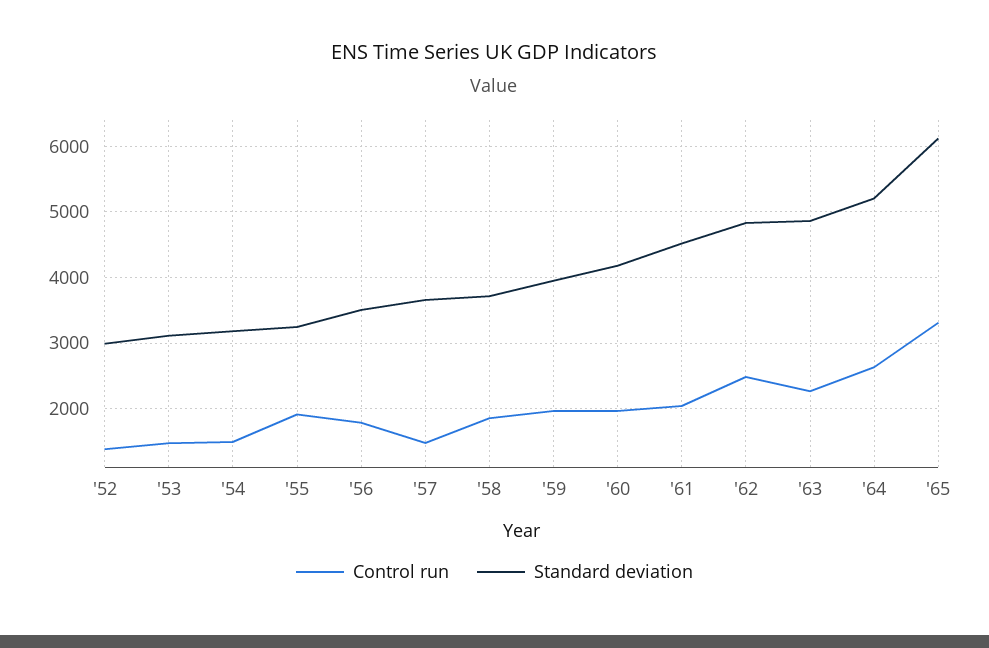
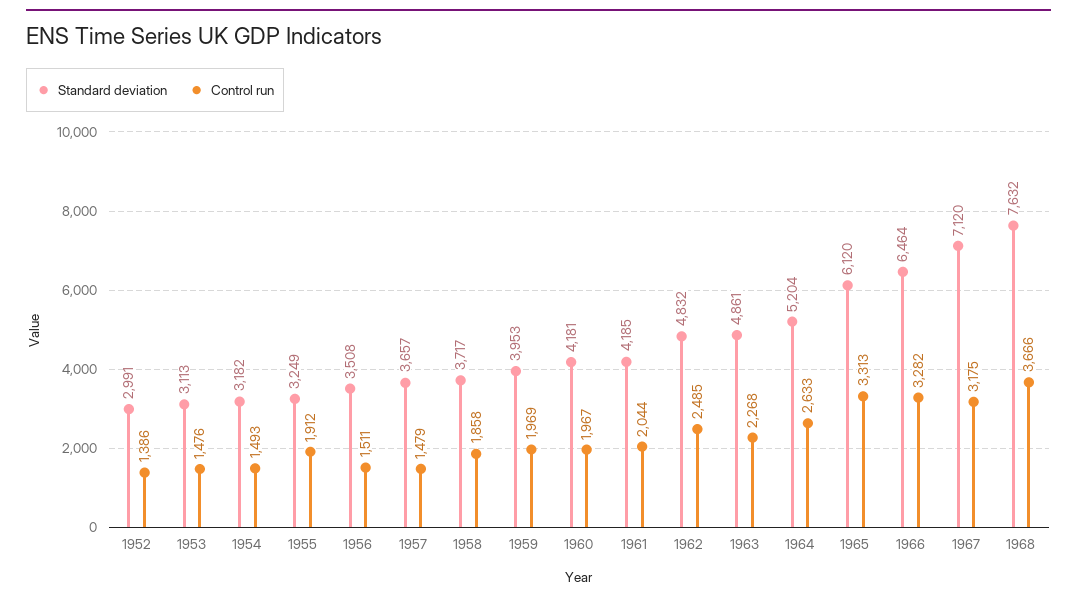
Control run, '56: 1800 -> 1511
Standard deviation, '61: 4500 -> 4185
Standard deviation, 1966: none -> 6464
Control run, 1966: none -> 3282
Standard deviation, 1967: none -> 7120
Control run, 1967: none -> 3175
Standard deviation, 1968: none -> 7632
Control run, 1968: none -> 3666

